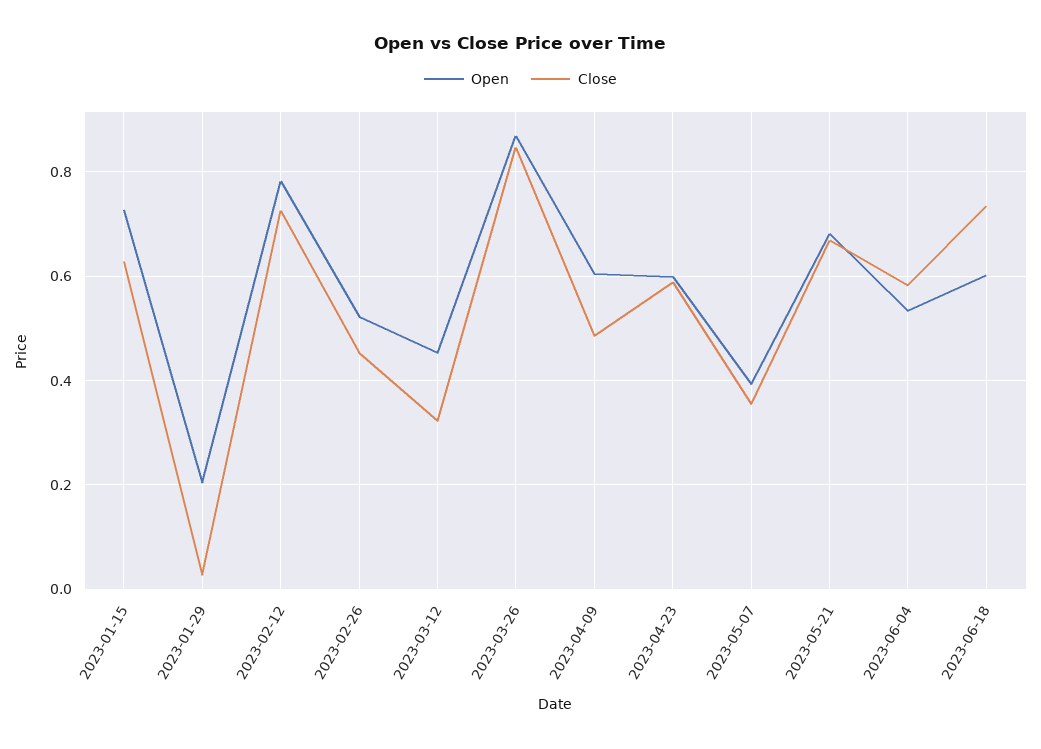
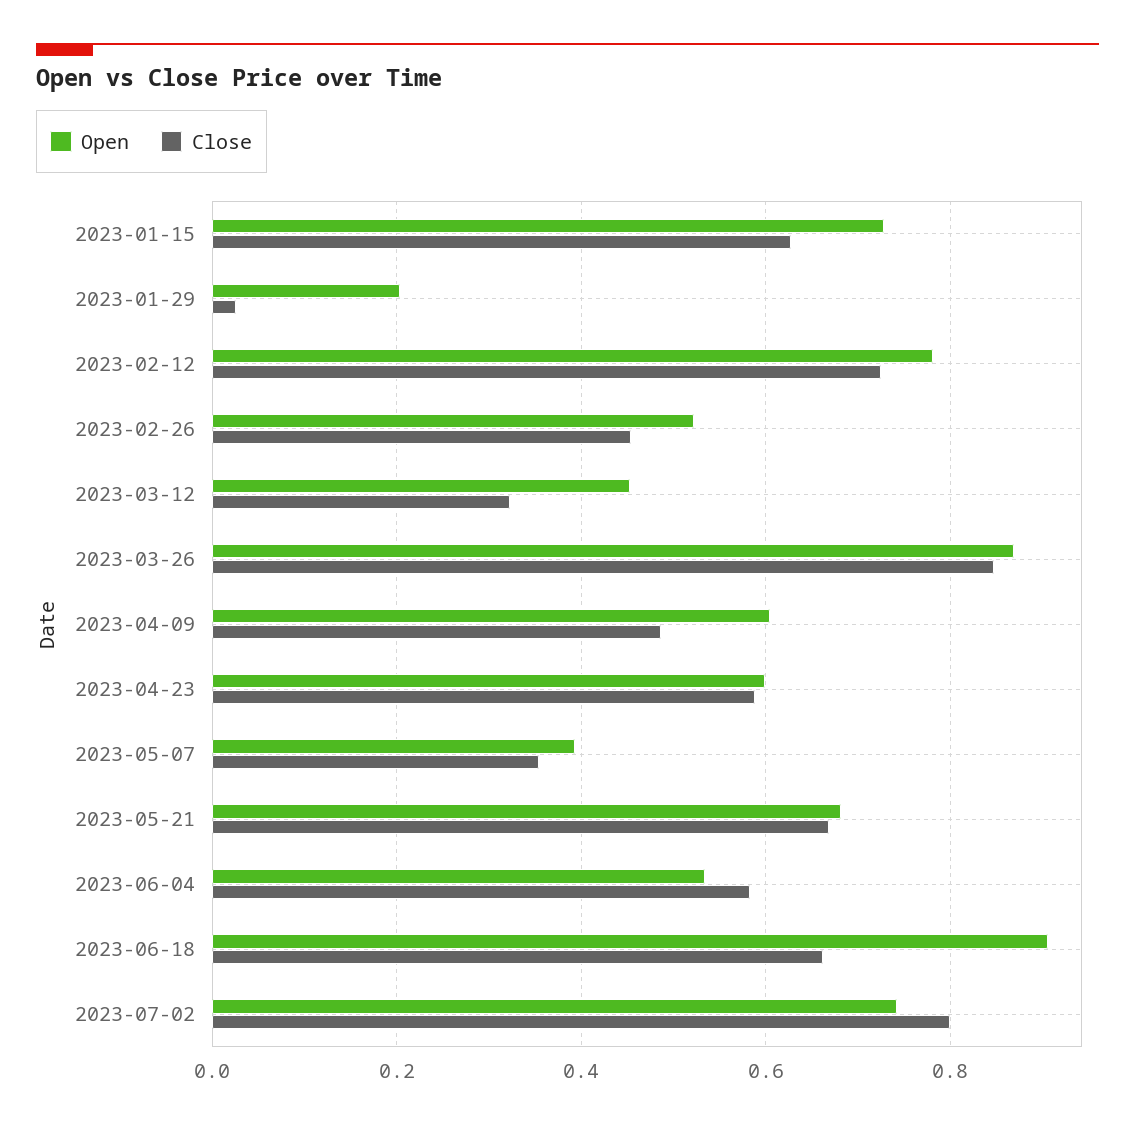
Open, 2023-06-18: 0.6 -> 0.9
Close, 2023-06-18: 0.74 -> 0.66
Open, 2023-07-02: none -> 0.74
Close, 2023-07-02: none -> 0.8

